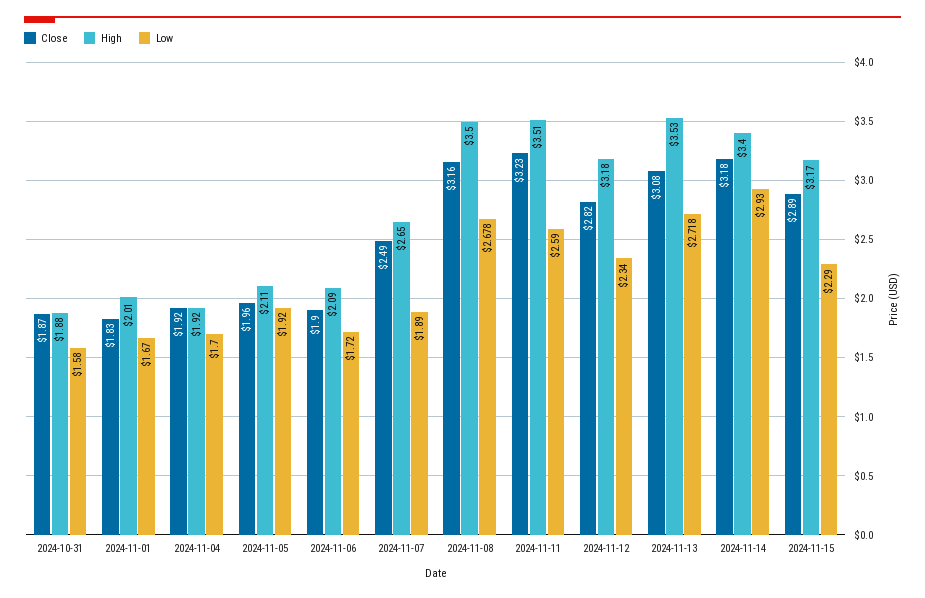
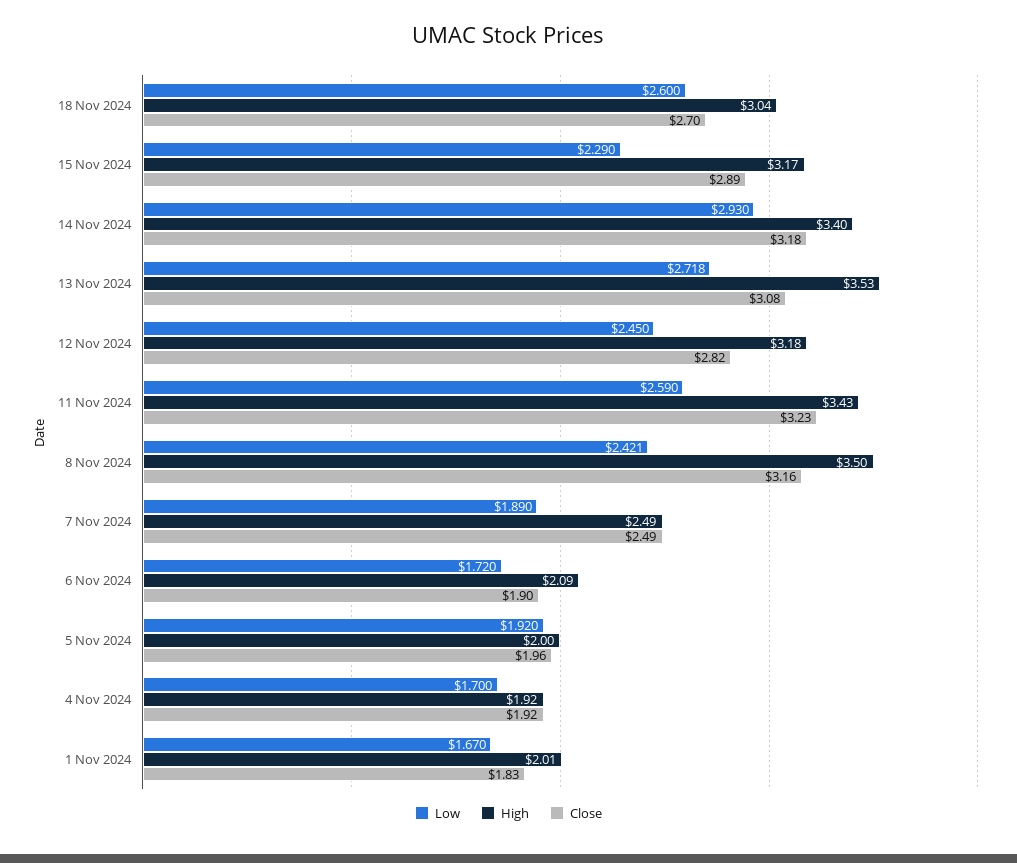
Close, 2024-10-31: 1.87 -> none
High, 2024-10-31: 1.88 -> none
Low, 2024-10-31: 1.58 -> none
High, 2024-11-05: 2.11 -> 2
High, 2024-11-07: 2.65 -> 2.49
Low, 2024-11-08: 2.678 -> 2.421
High, 2024-11-11: 3.51 -> 3.43
Low, 2024-11-12: 2.34 -> 2.45
Low, 18 Nov 2024: none -> 2.6
High, 18 Nov 2024: none -> 3.04
Close, 18 Nov 2024: none -> 2.7

